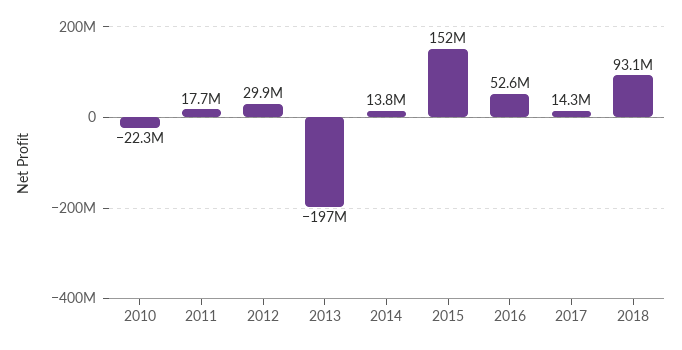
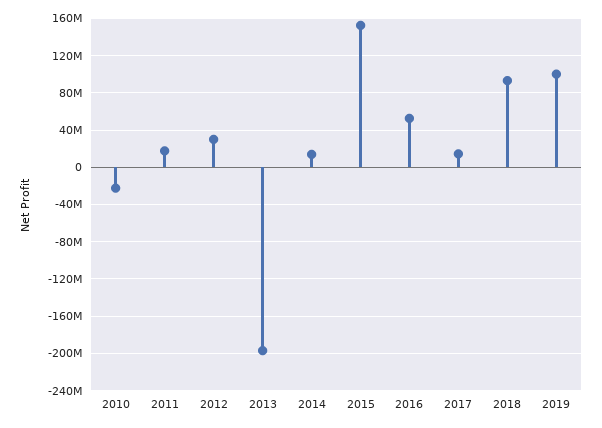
2019: none -> 100000000

